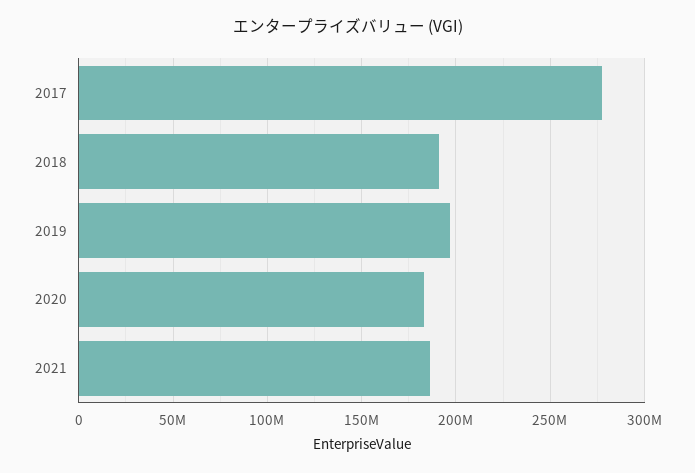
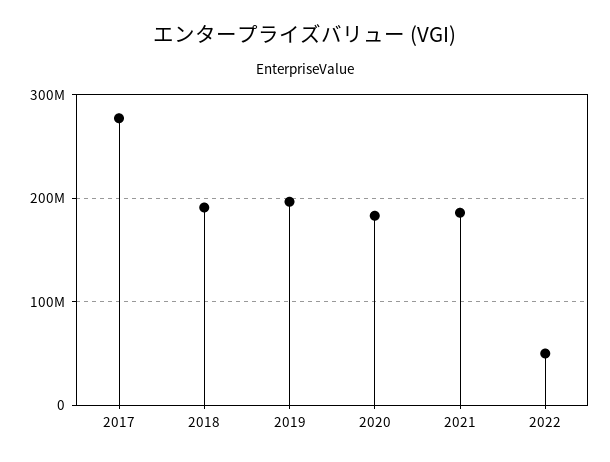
2022: none -> 50000000

